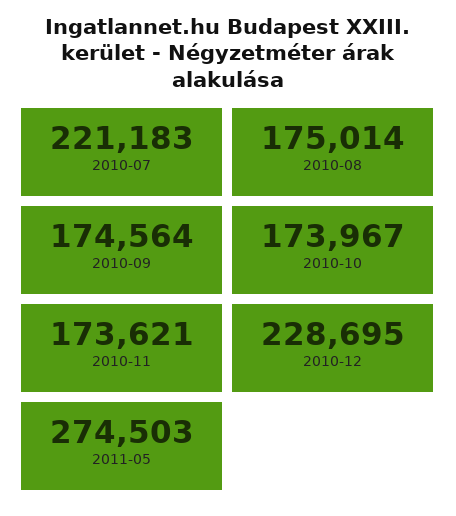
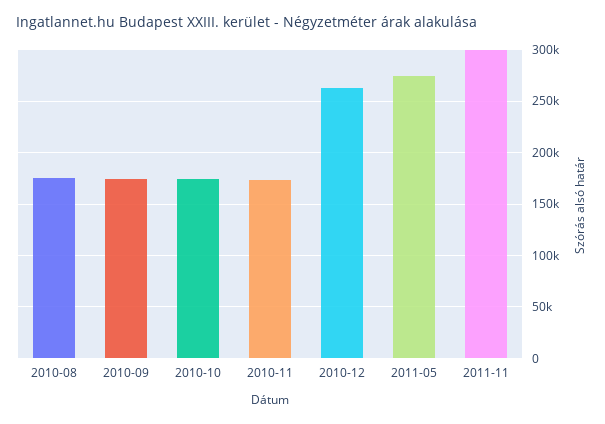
2010-07: 221183 -> none
2010-12: 228695 -> 260000
2011-11: none -> 300000

